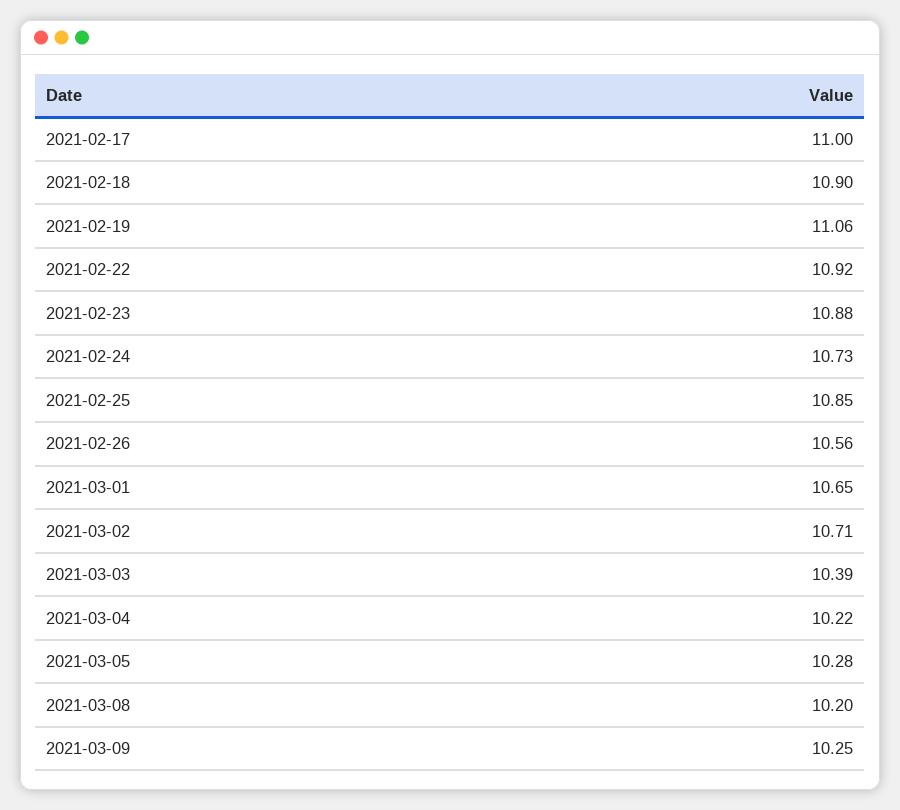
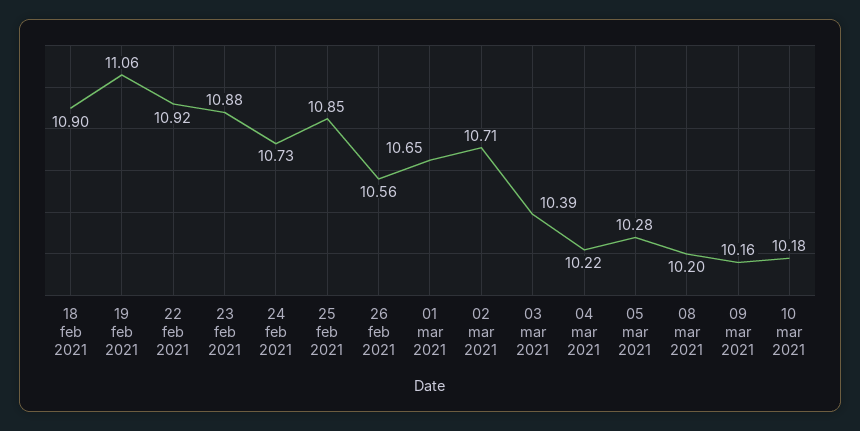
2021-02-17: 11 -> none
2021-03-09: 10.25 -> 10.16
10 mar 2021: none -> 10.18

